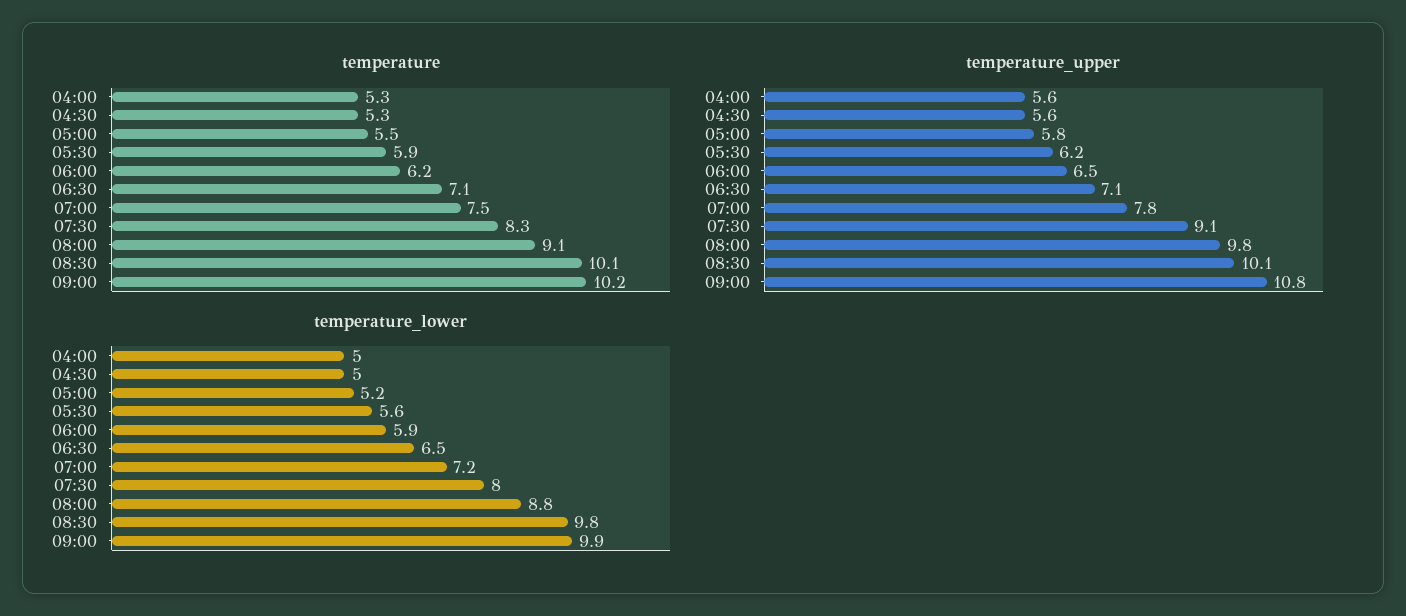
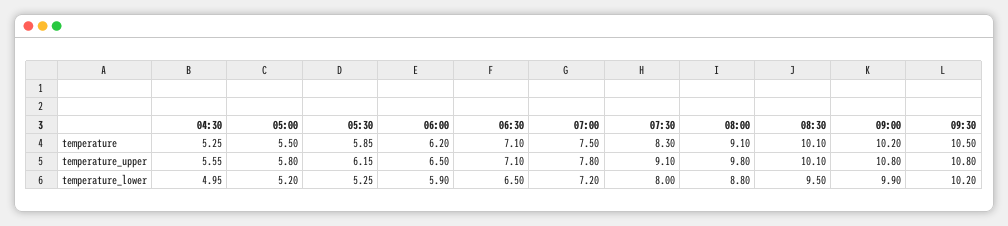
temperature, 04:00: 5.3 -> none
temperature_upper, 04:00: 5.6 -> none
temperature_lower, 04:00: 5 -> none
temperature_lower, 05:30: 5.6 -> 5.25
temperature_lower, 08:30: 9.8 -> 9.5
temperature, 09:30: none -> 10.5
temperature_upper, 09:30: none -> 10.8
temperature_lower, 09:30: none -> 10.2

